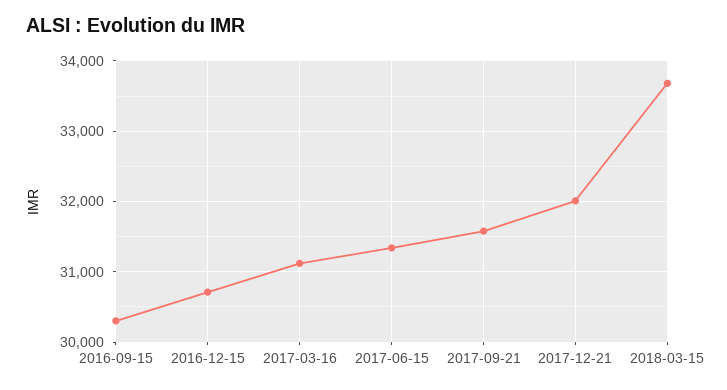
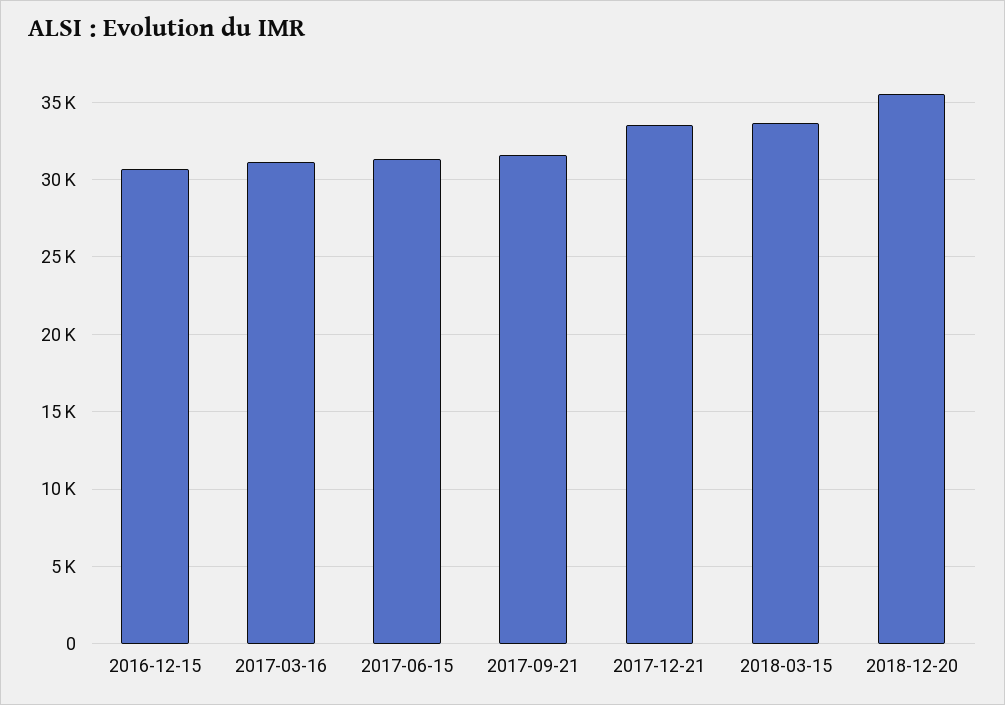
2016-09-15: 30300 -> none
2017-12-21: 32000 -> 33500
2018-12-20: none -> 35500

